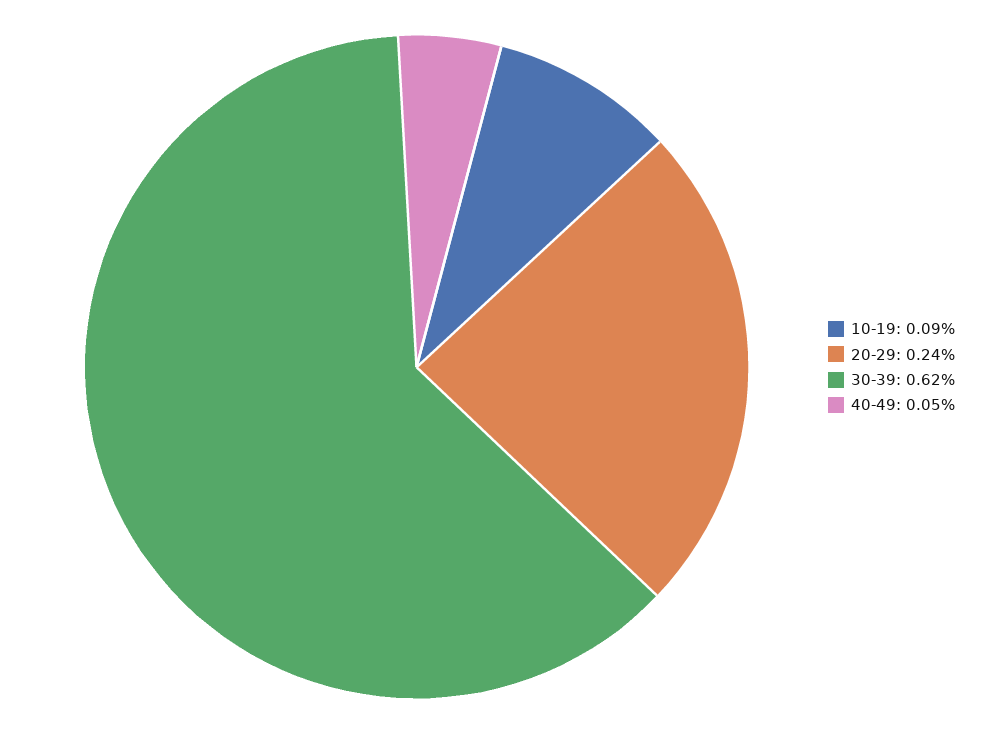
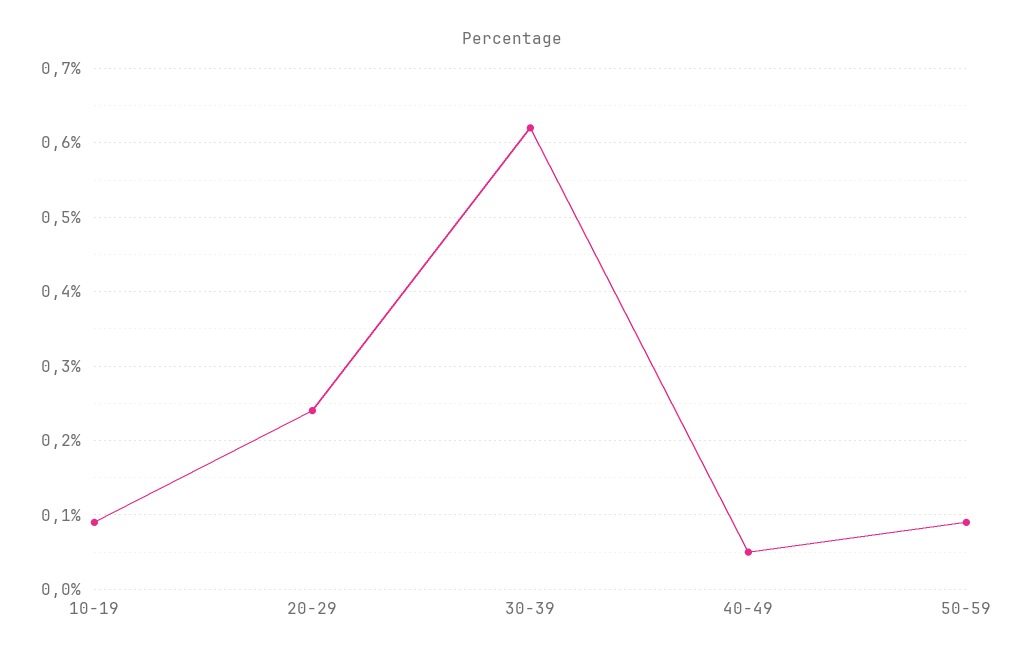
50-59: none -> 0.09

